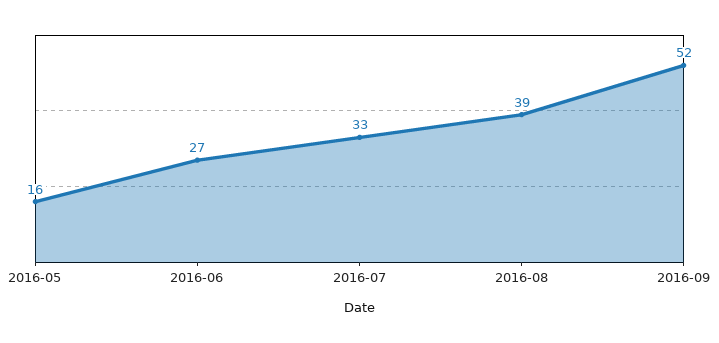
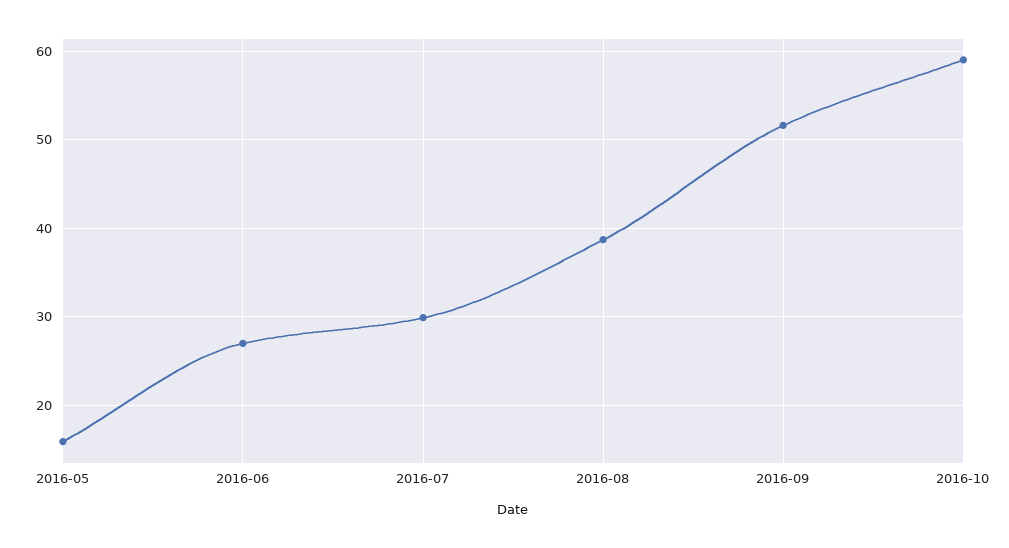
2016-07: 33 -> 30
2016-10: none -> 59

